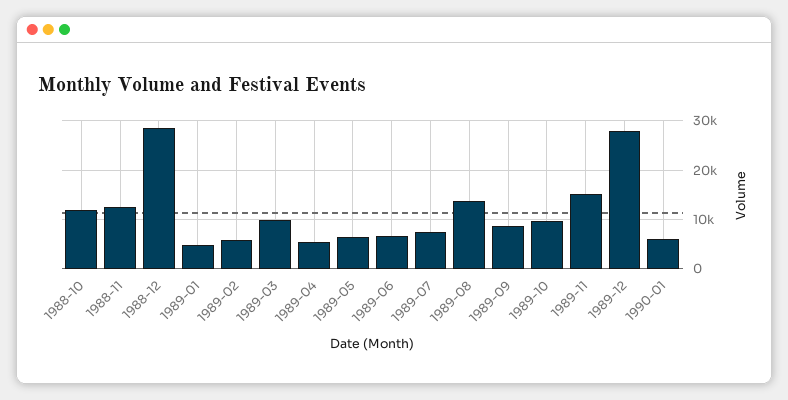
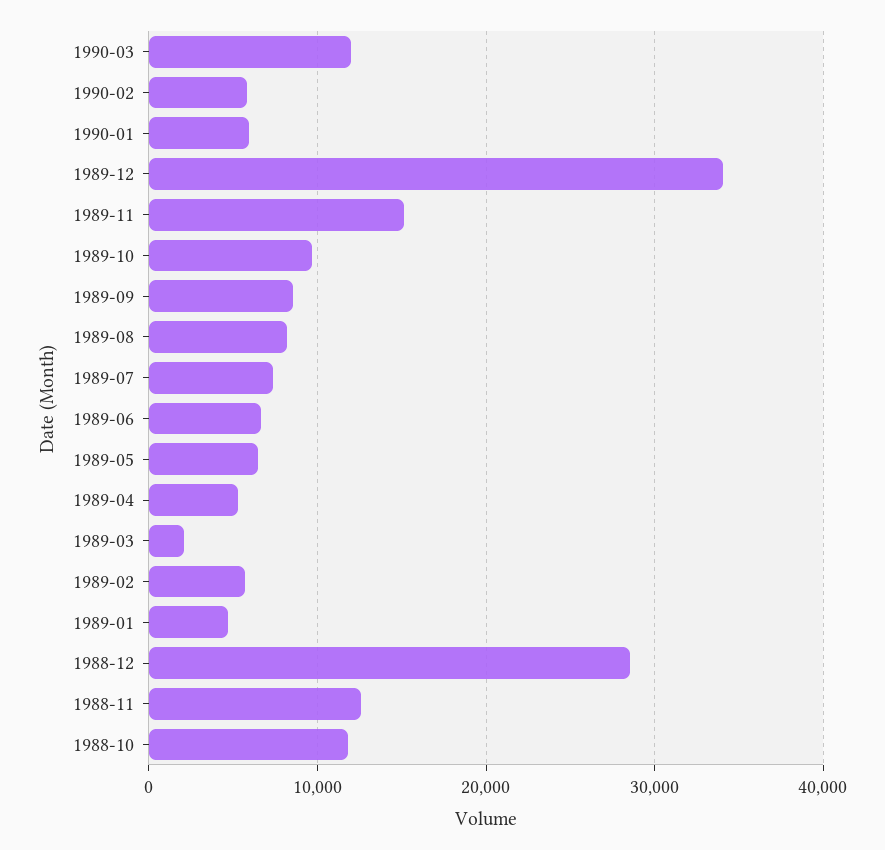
1989-03: 10000 -> 2000
1989-08: 14000 -> 8000
1989-12: 28000 -> 34000
1990-03: none -> 12000
1990-02: none -> 6000

